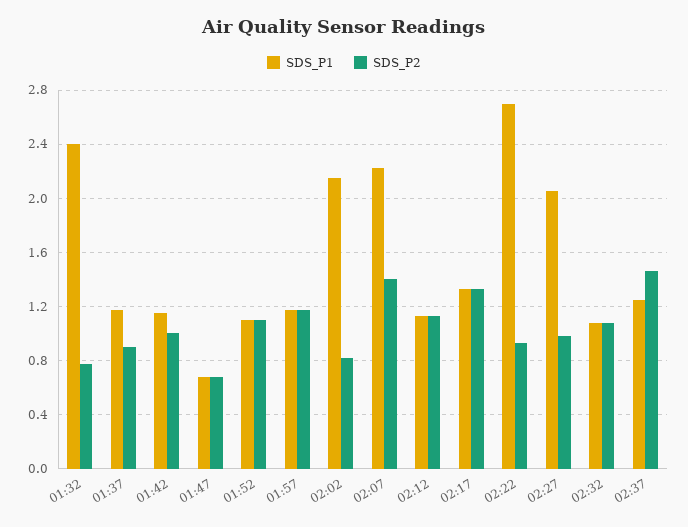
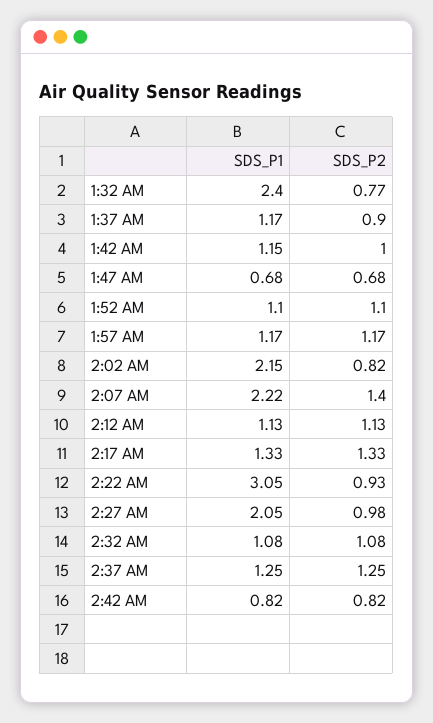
SDS_P1, 02:22: 2.7 -> 3.05
SDS_P2, 02:37: 1.45 -> 1.25
SDS_P1, 2:42 AM: none -> 0.82
SDS_P2, 2:42 AM: none -> 0.82

